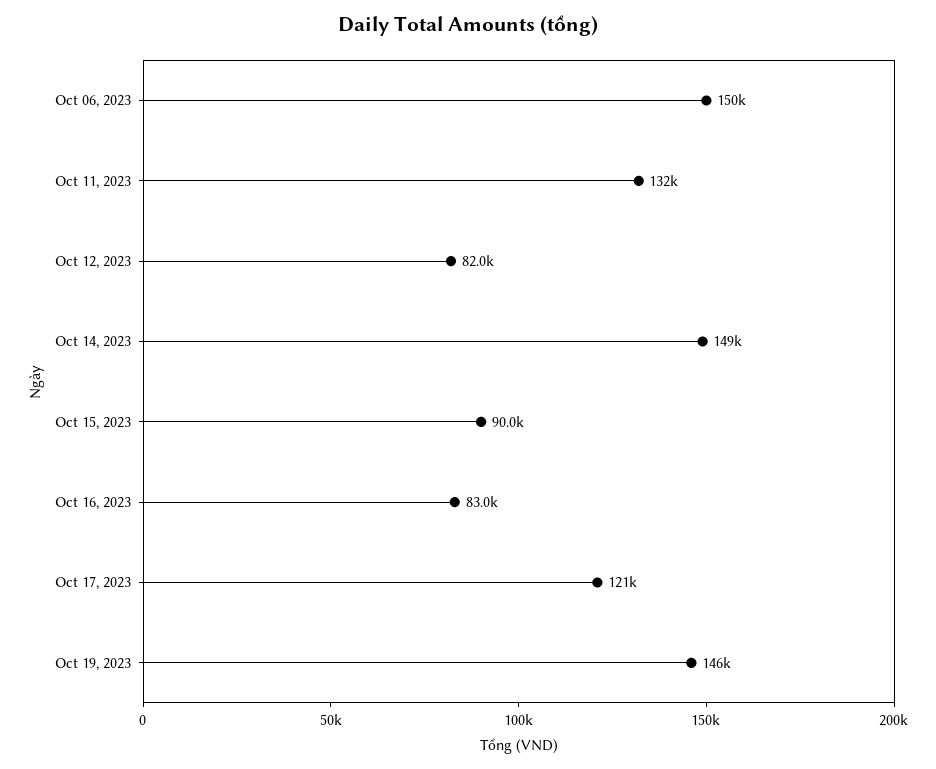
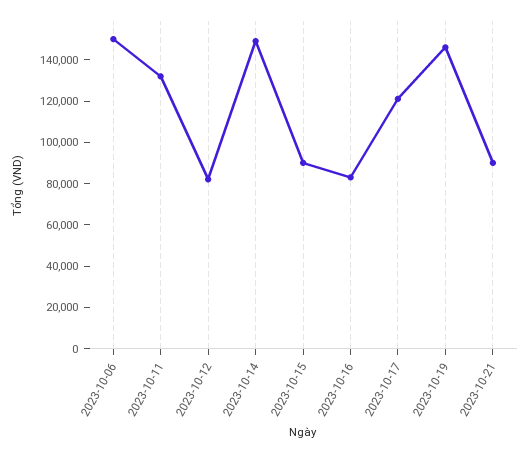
2023-10-21: none -> 90000

